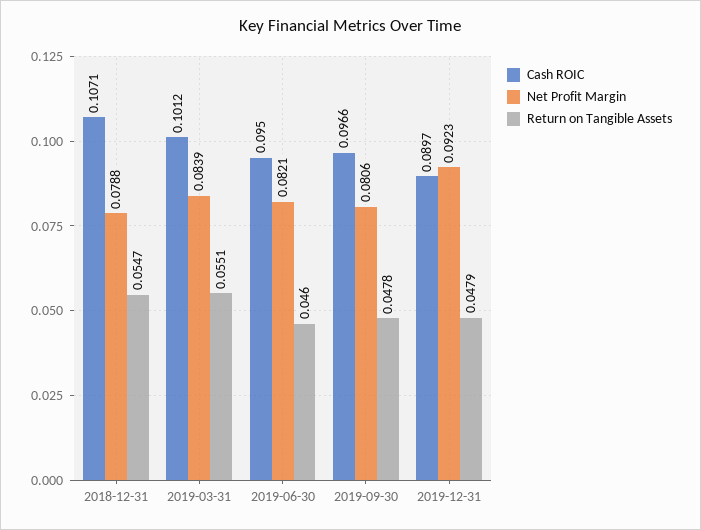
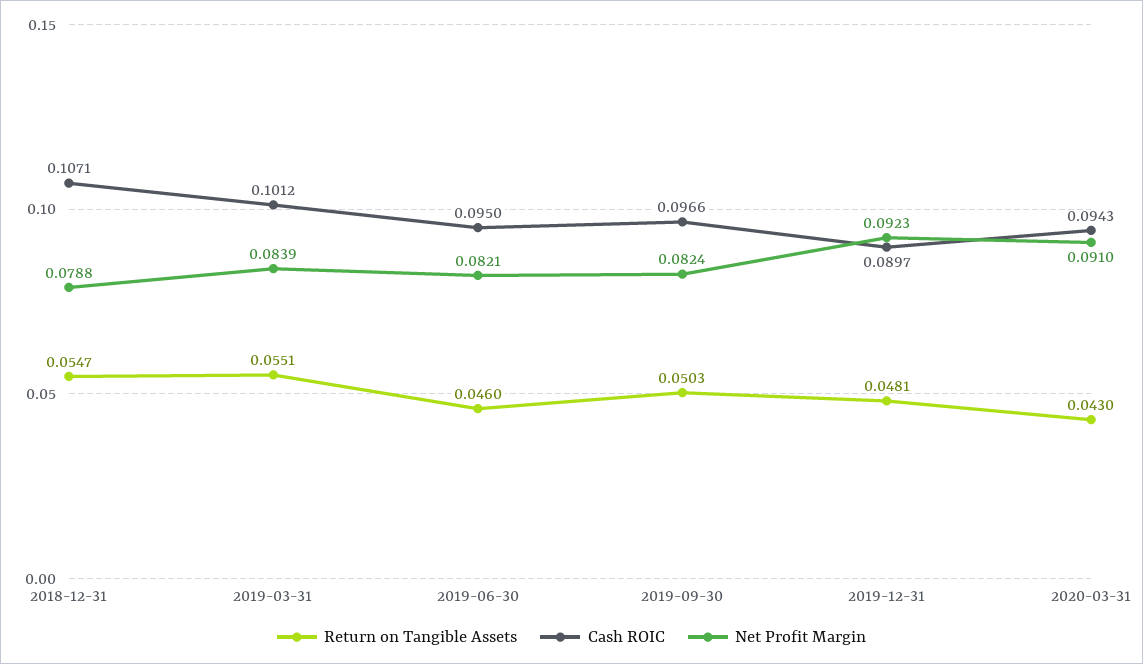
Net Profit Margin, 2019-09-30: 0.0806 -> 0.0824
Return on Tangible Assets, 2019-09-30: 0.0478 -> 0.0503
Return on Tangible Assets, 2019-12-31: 0.0479 -> 0.0481
Return on Tangible Assets, 2020-03-31: none -> 0.043
Cash ROIC, 2020-03-31: none -> 0.0943
Net Profit Margin, 2020-03-31: none -> 0.091

